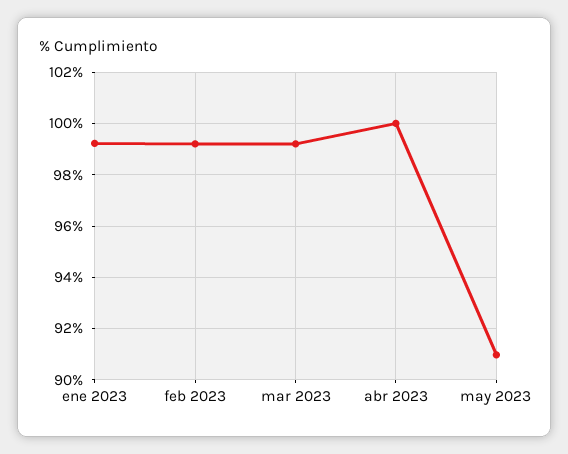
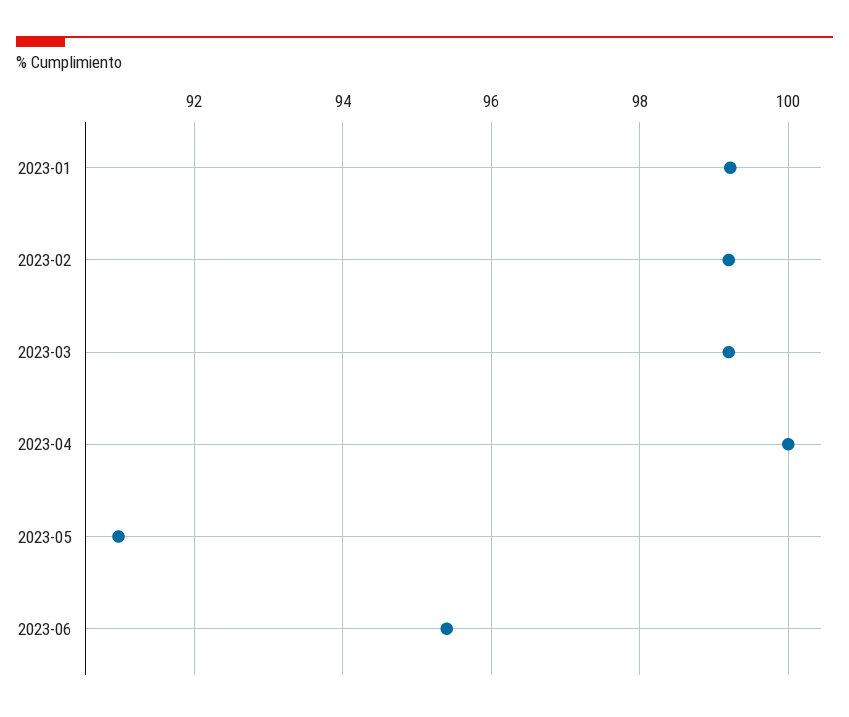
2023-06: none -> 95.4

